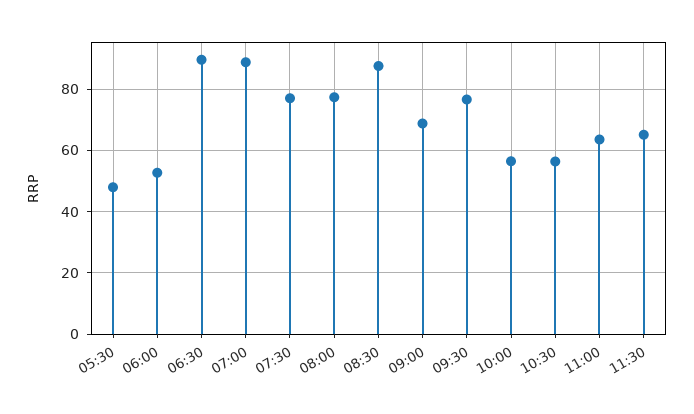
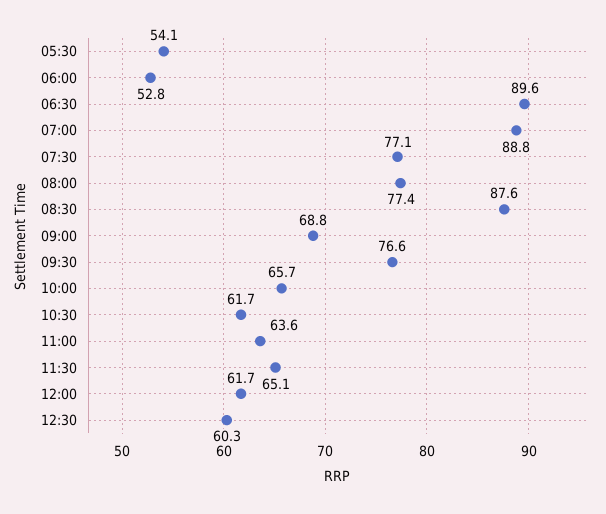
05:30: 48 -> 54.1
10:00: 56 -> 65.7
10:30: 56 -> 61.7
12:00: none -> 61.7
12:30: none -> 60.3

